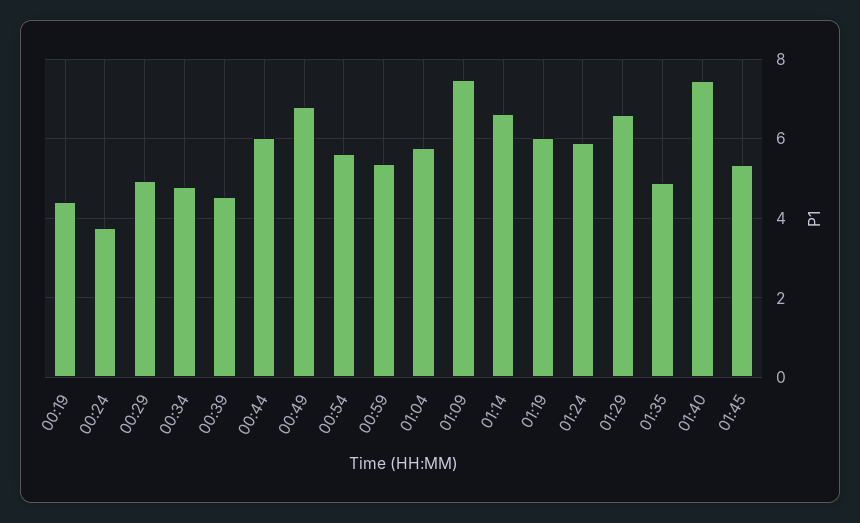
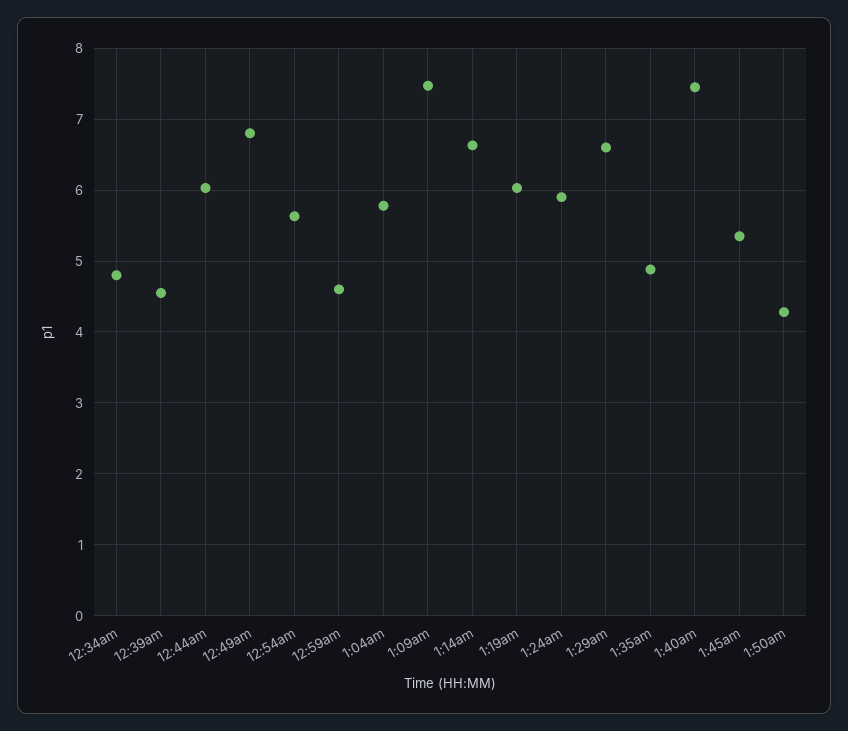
00:19: 4.4 -> none
00:24: 3.8 -> none
00:29: 5 -> none
00:59: 5.4 -> 4.6
1:50am: none -> 4.3

